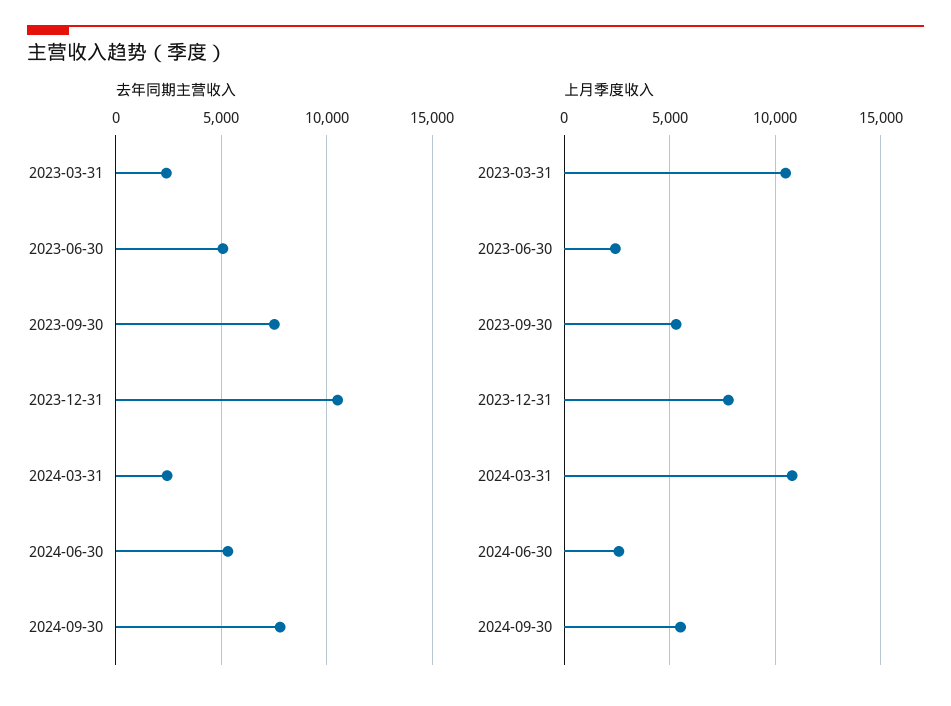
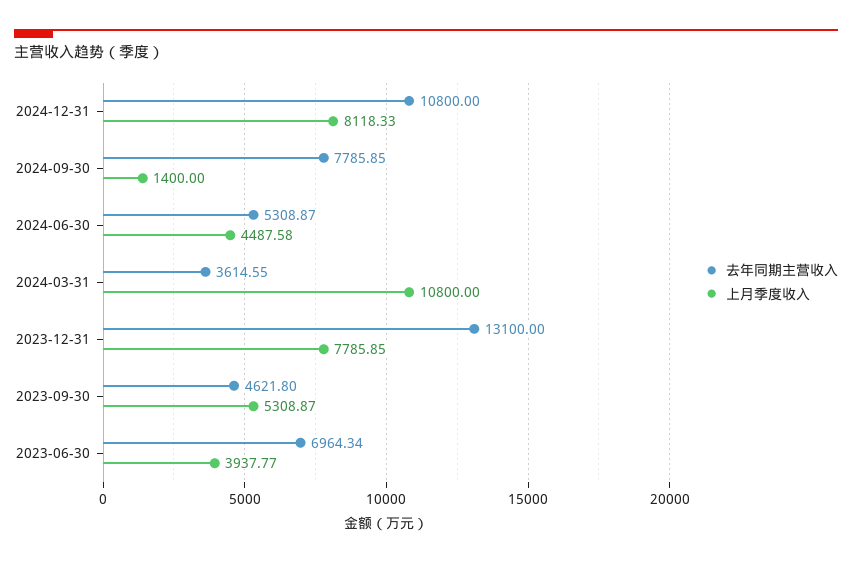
去年同期主营收入, 2023-03-31: 2500 -> none
去年同期主营收入, 2023-06-30: 5000 -> 6964.34
去年同期主营收入, 2023-09-30: 7500 -> 4621.8
去年同期主营收入, 2023-12-31: 10500 -> 13100
去年同期主营收入, 2024-03-31: 2500 -> 3614.55
上月季度收入, 2023-03-31: 10500 -> none
上月季度收入, 2023-06-30: 2500 -> 3937.77
上月季度收入, 2024-06-30: 2500 -> 4487.58
上月季度收入, 2024-09-30: 5500 -> 1400
去年同期主营收入, 2024-12-31: none -> 10800
上月季度收入, 2024-12-31: none -> 8118.33

